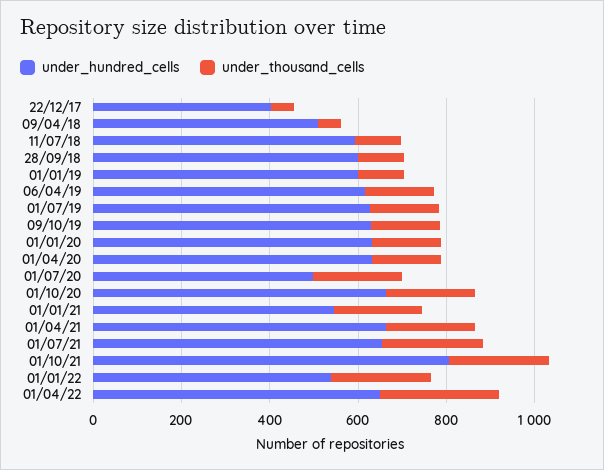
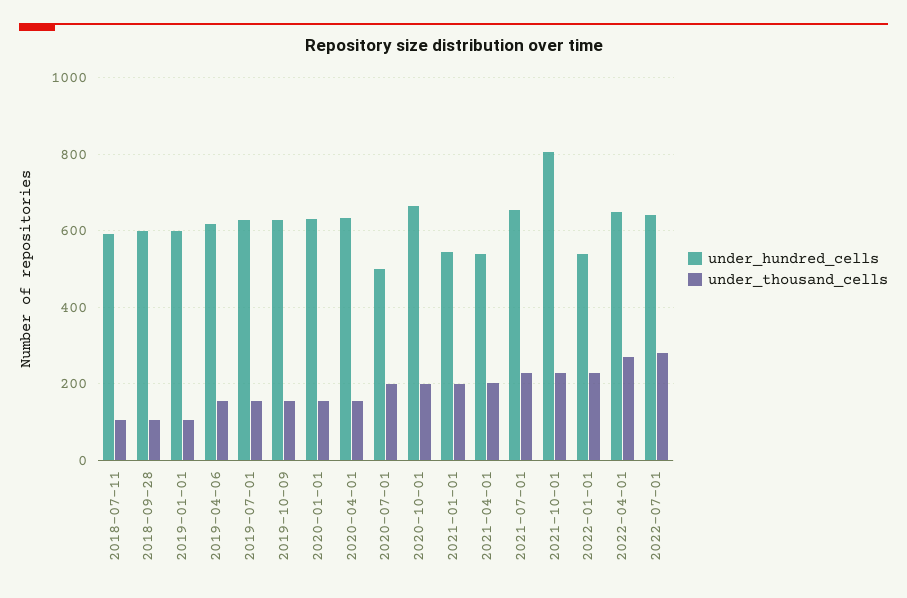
under_hundred_cells, 22/12/17: 400 -> none
under_thousand_cells, 22/12/17: 50 -> none
under_hundred_cells, 09/04/18: 500 -> none
under_thousand_cells, 09/04/18: 50 -> none
under_hundred_cells, 01/04/21: 650 -> 540
under_hundred_cells, 2022-07-01: none -> 640
under_thousand_cells, 2022-07-01: none -> 280

